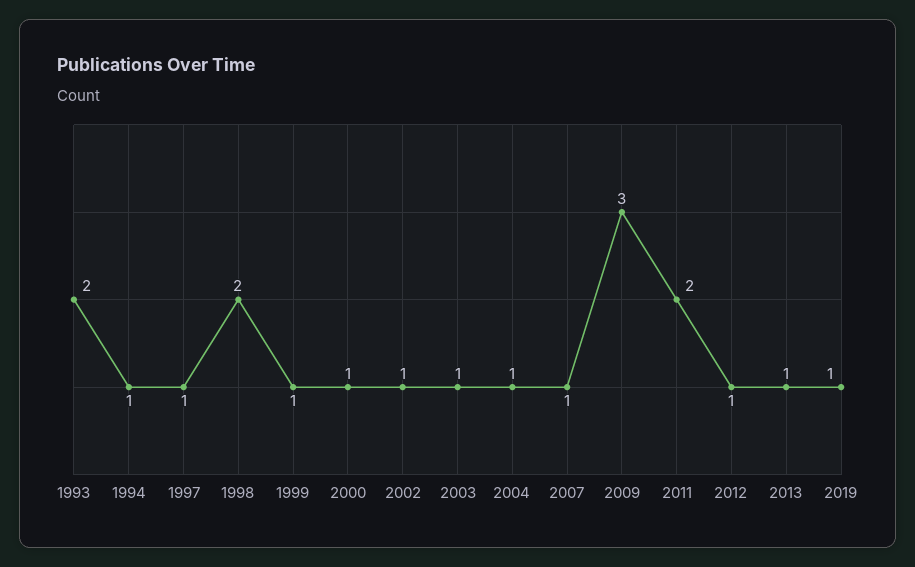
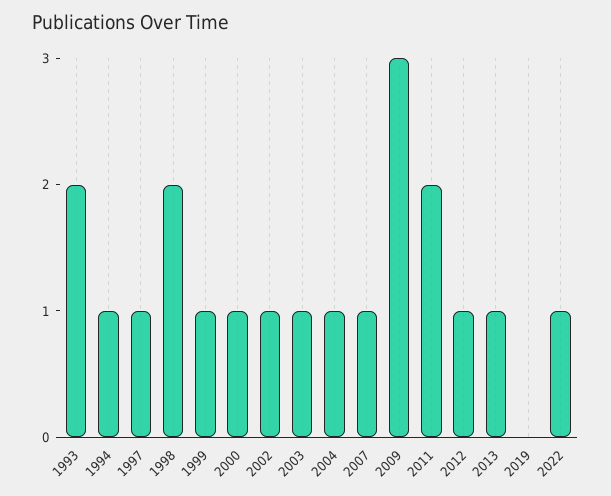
2019: 1 -> 0
2022: none -> 1

